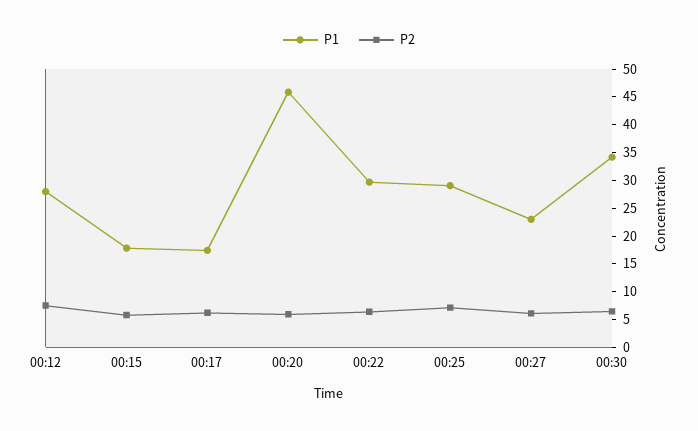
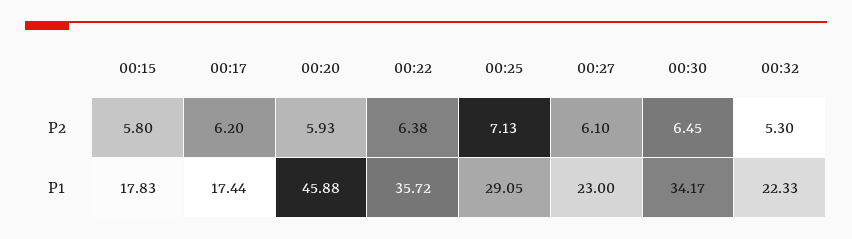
P1, 00:12: 27.5 -> none
P2, 00:12: 7.5 -> none
P1, 00:22: 30 -> 35.72
P2, 00:32: none -> 5.3
P1, 00:32: none -> 22.33

